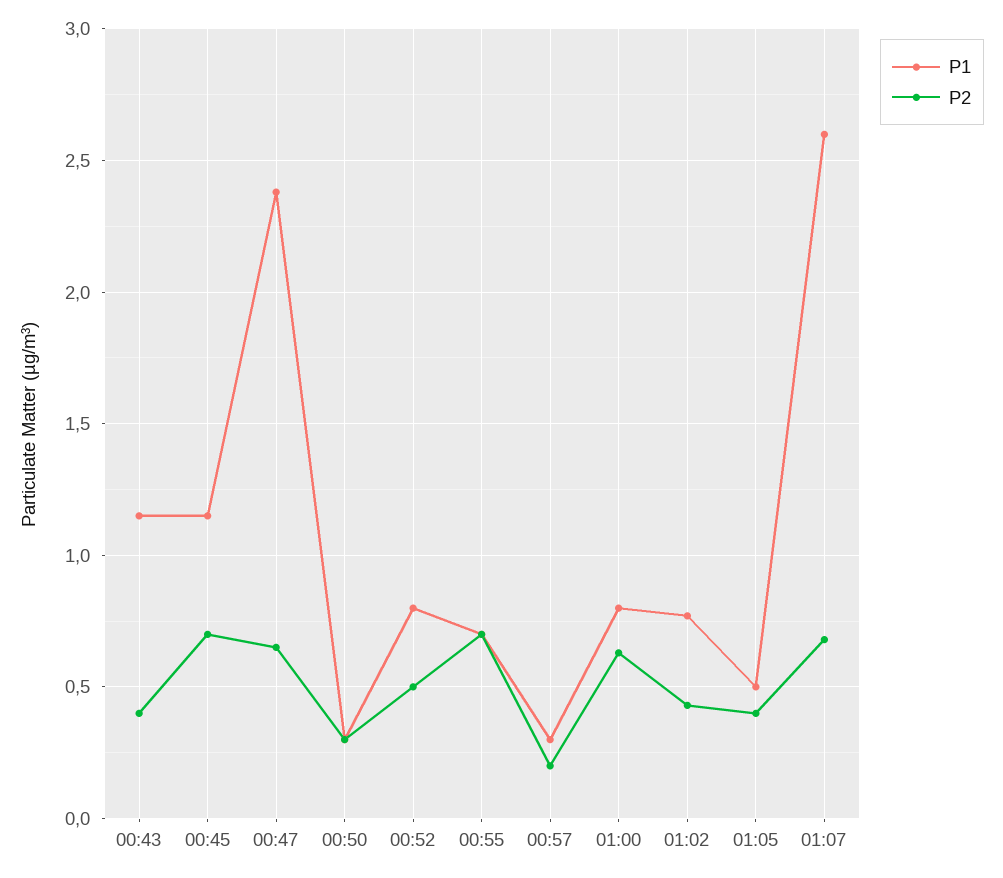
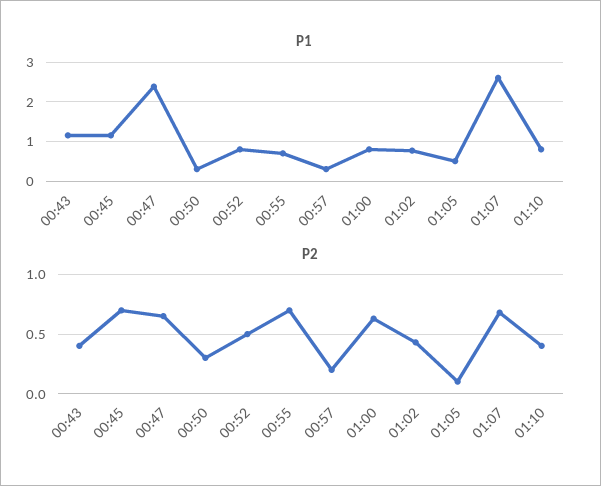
P2, 01:05: 0.4 -> 0.1
P1, 01:10: none -> 0.8
P2, 01:10: none -> 0.4

